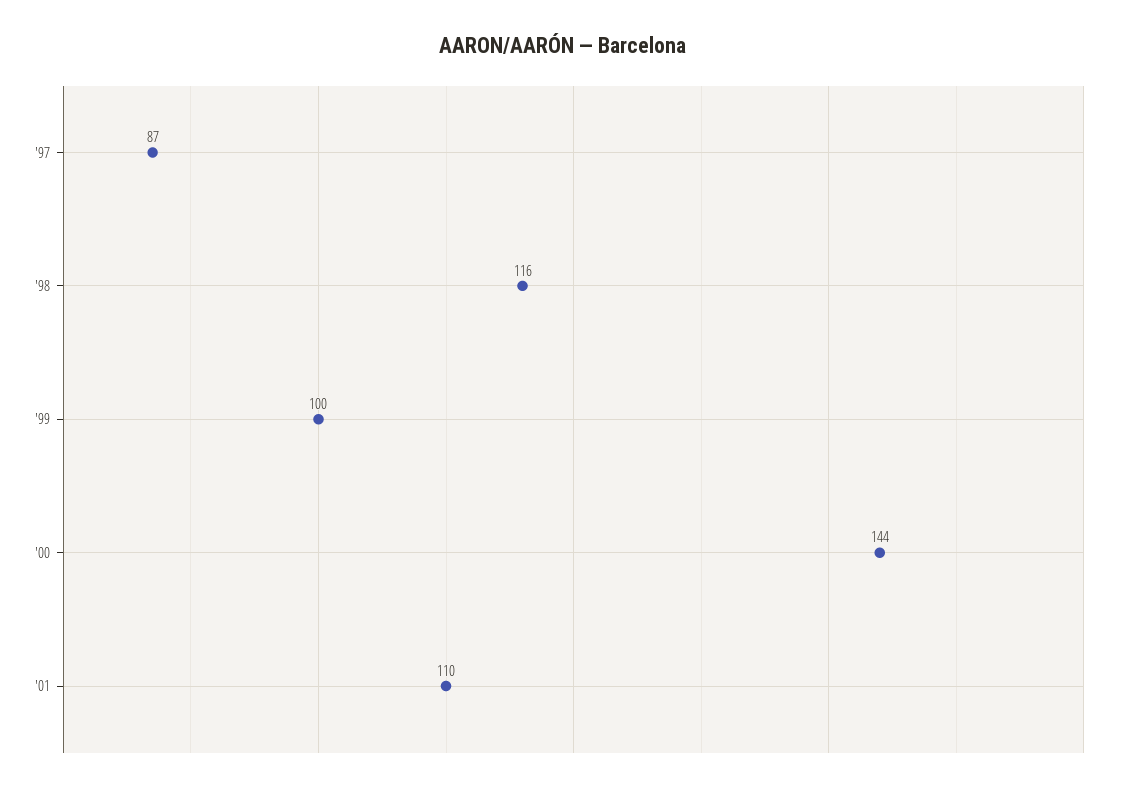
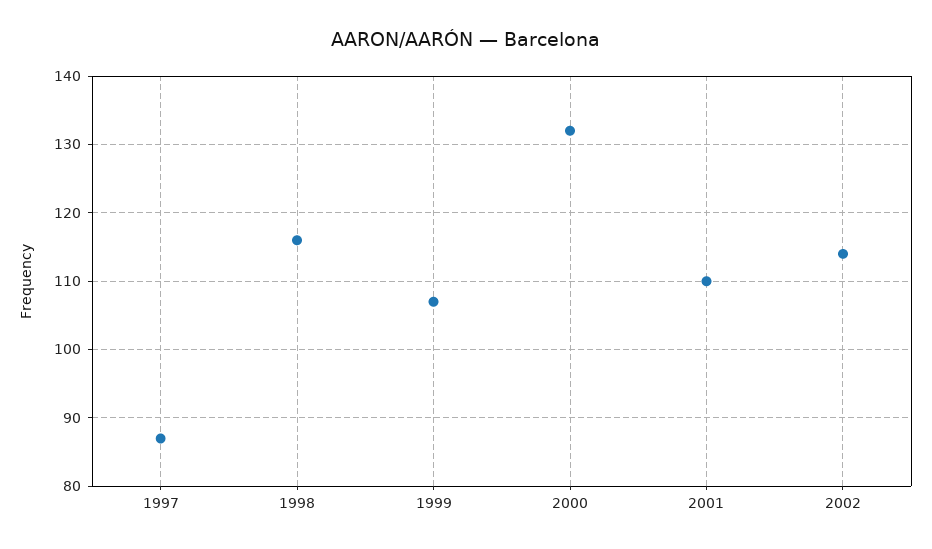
'99: 100 -> 107
'00: 144 -> 132
2002: none -> 114

